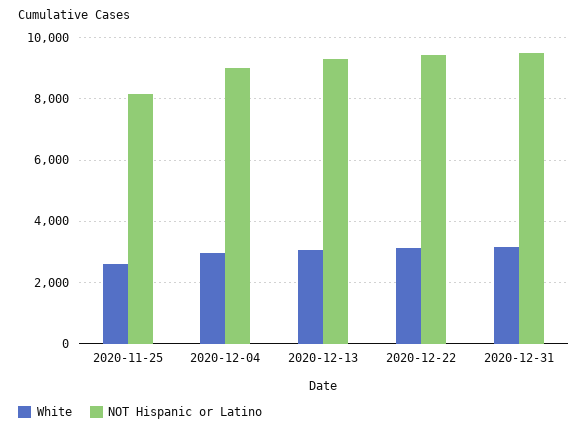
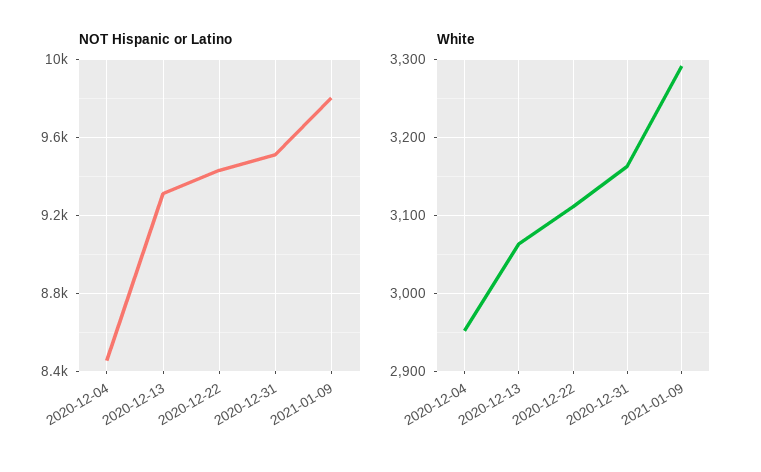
White, 2020-11-25: 2600 -> none
NOT Hispanic or Latino, 2020-11-25: 8200 -> none
NOT Hispanic or Latino, 2020-12-04: 9000 -> 8450
NOT Hispanic or Latino, 2021-01-09: none -> 9800
White, 2021-01-09: none -> 3290

